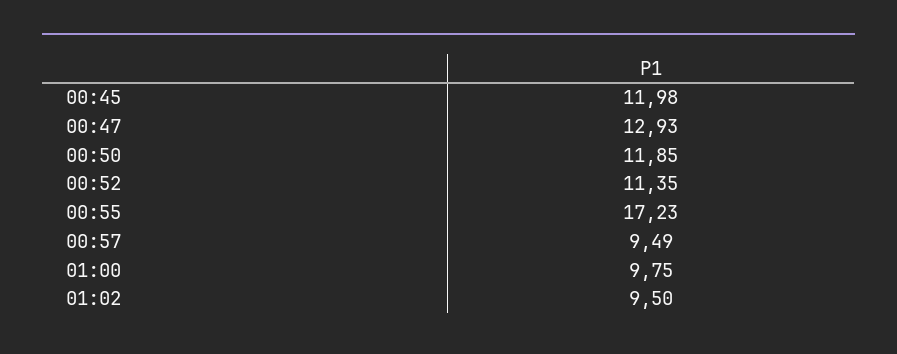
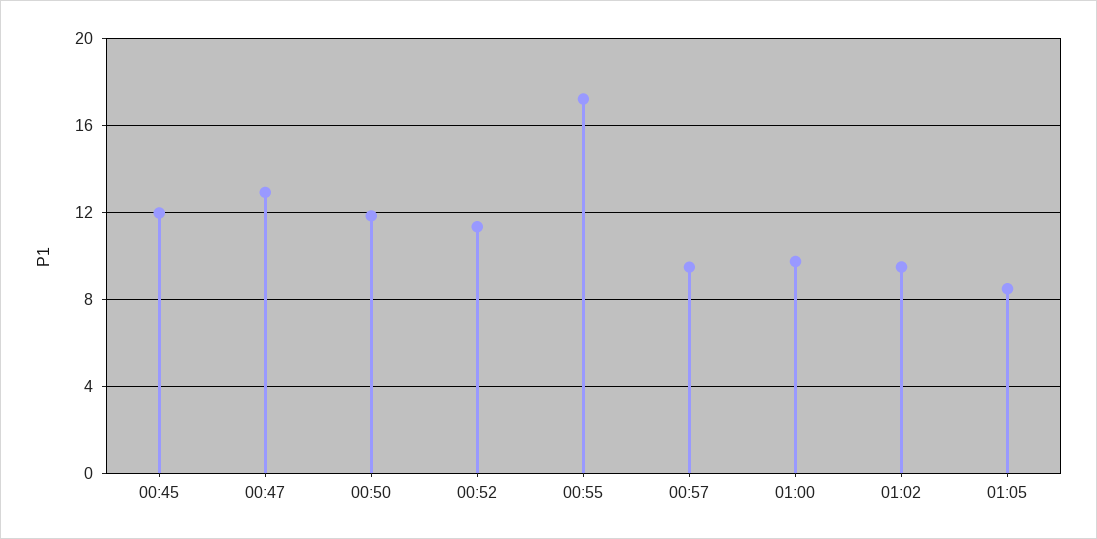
01:05: none -> 8.5

